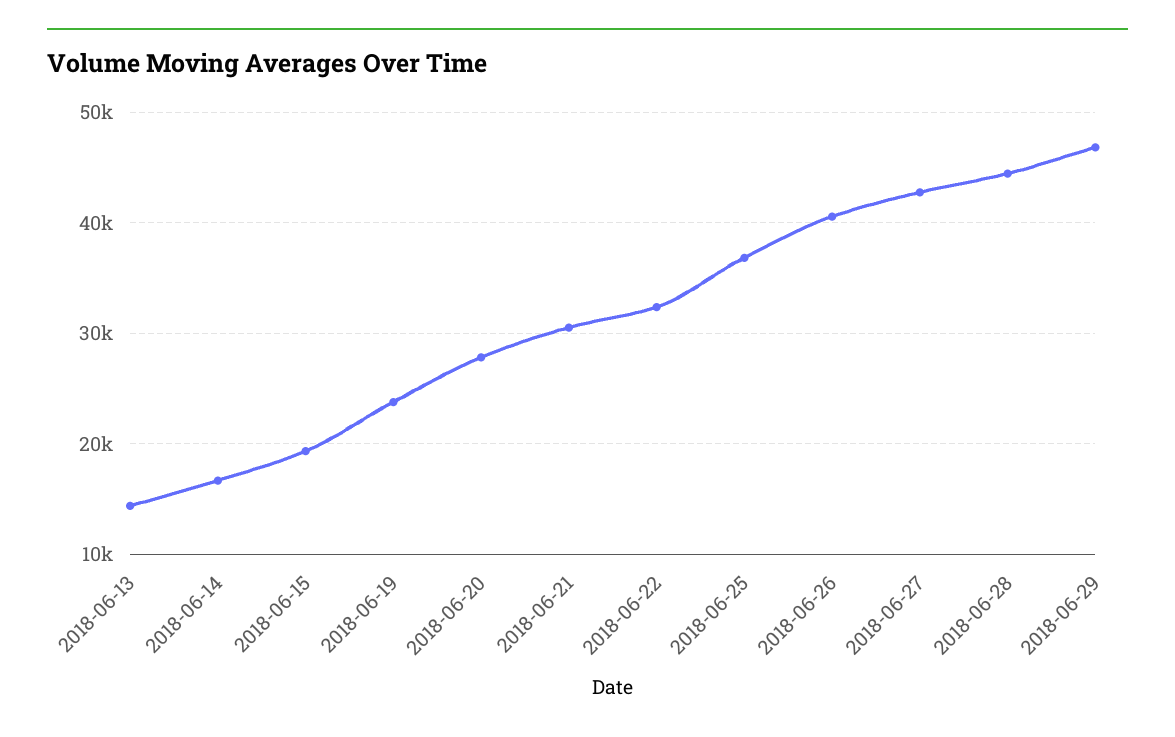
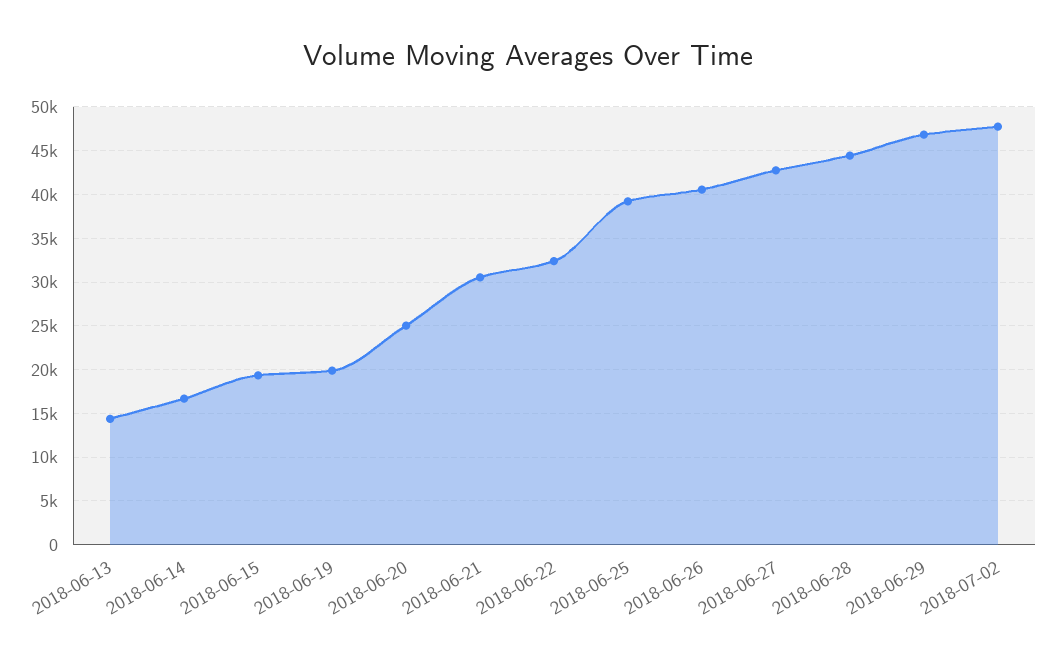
2018-06-19: 24000 -> 20000
2018-06-20: 28000 -> 25000
2018-06-25: 37000 -> 39000
2018-07-02: none -> 48000

